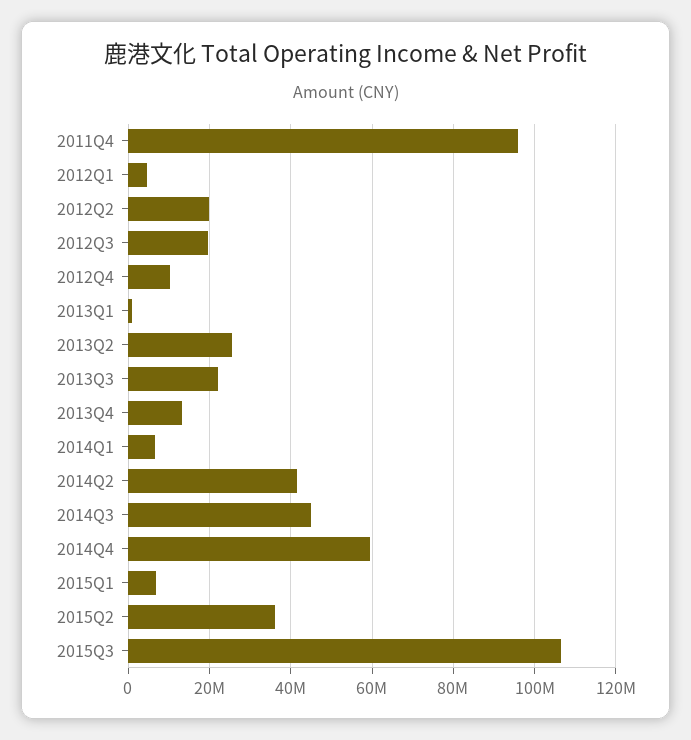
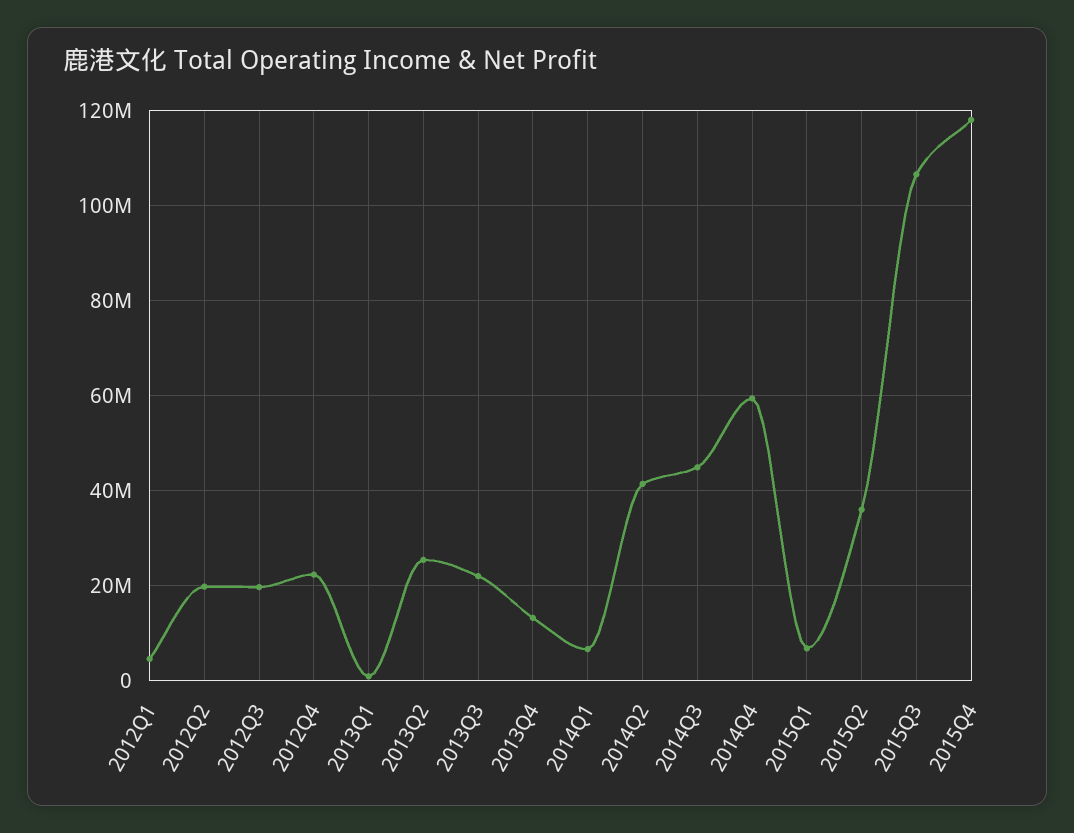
2011Q4: 96000000 -> none
2012Q4: 10000000 -> 22000000
2015Q4: none -> 118000000

